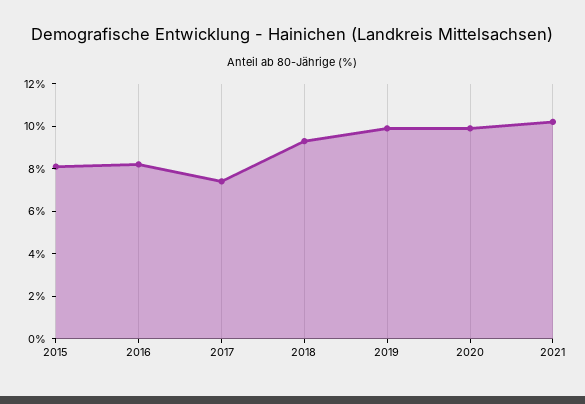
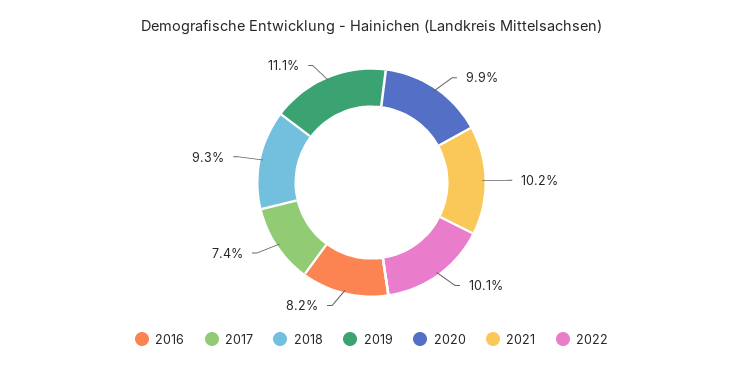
2015: 8 -> none
2019: 10 -> 11.1
2022: none -> 10.1

